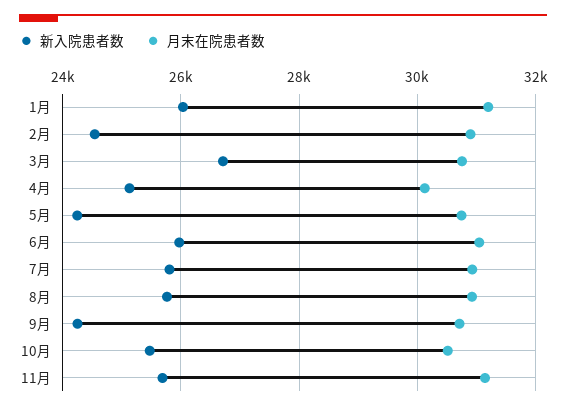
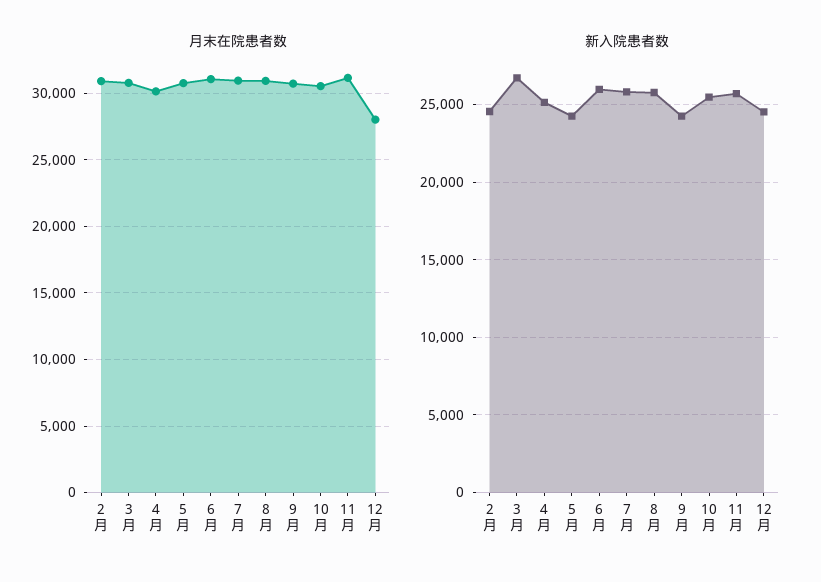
新入院患者数, 1月: 26000 -> none
月末在院患者数, 1月: 31200 -> none
月末在院患者数, 12月: none -> 28000
新入院患者数, 12月: none -> 24500

